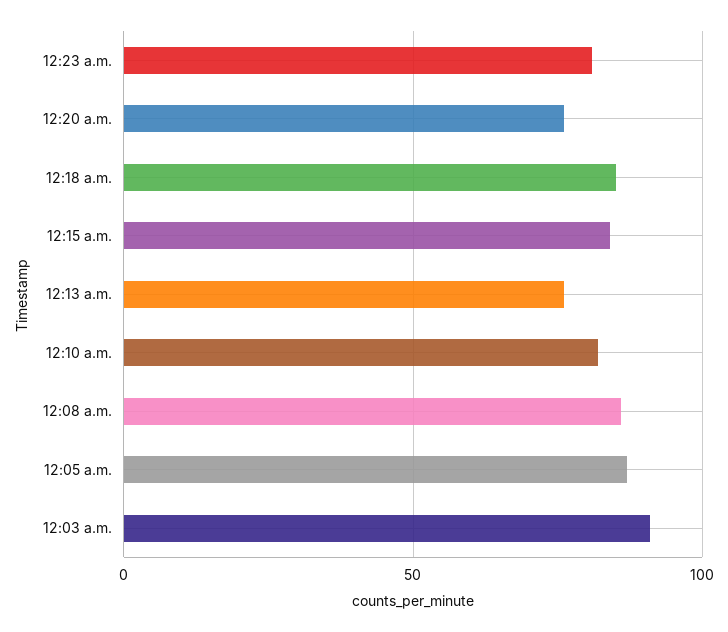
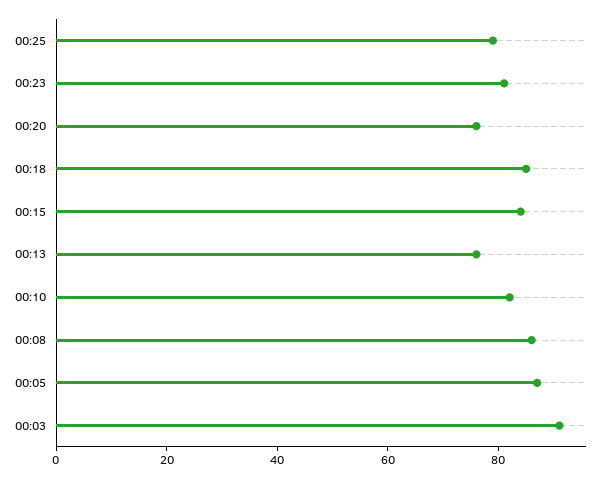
00:25: none -> 80

